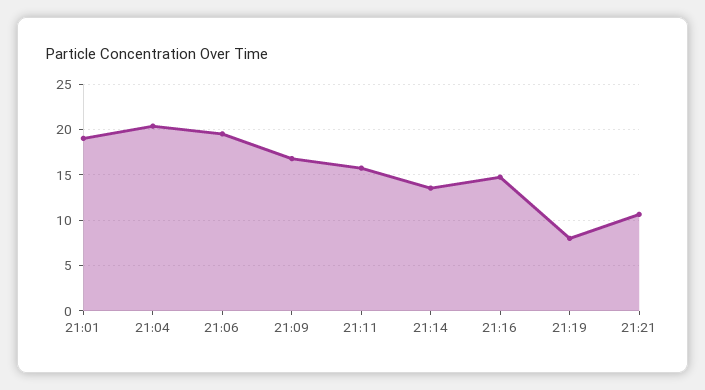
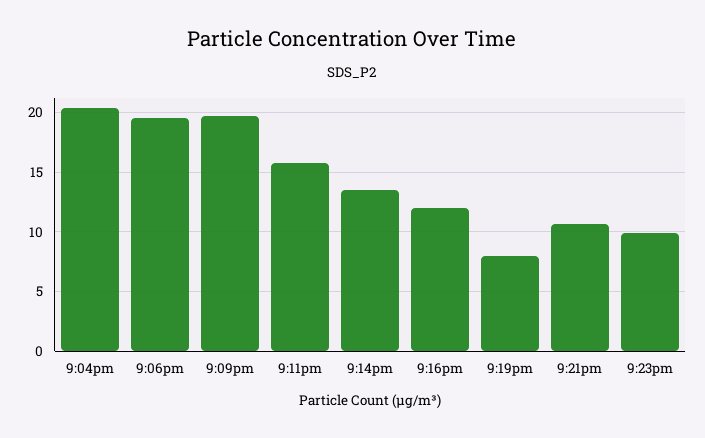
21:01: 19 -> none
21:09: 17 -> 20
21:16: 15 -> 12
9:23pm: none -> 10

